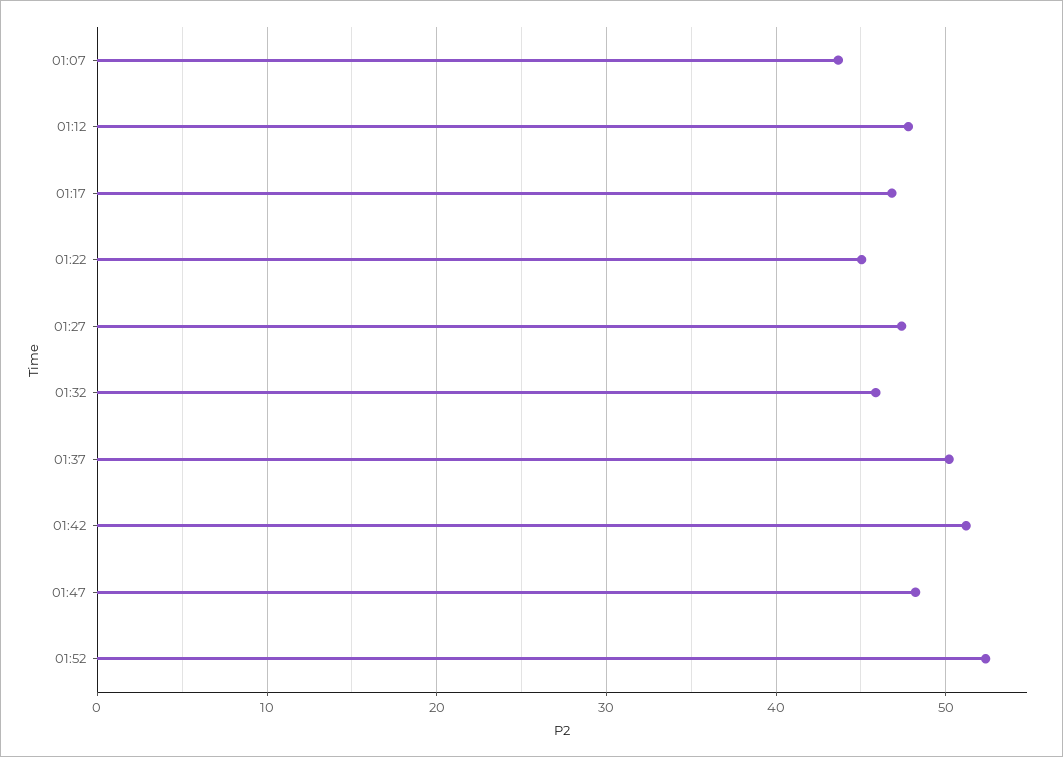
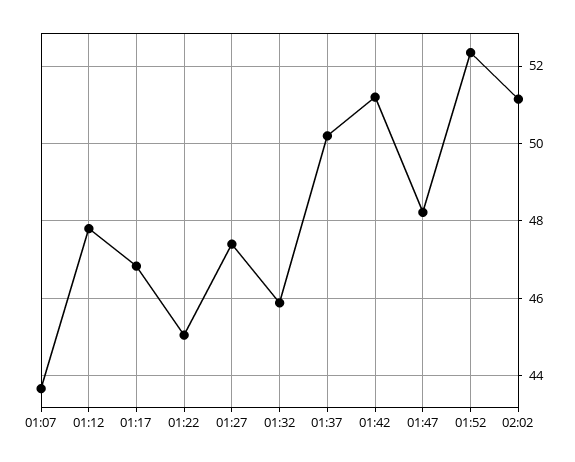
02:02: none -> 51.2

